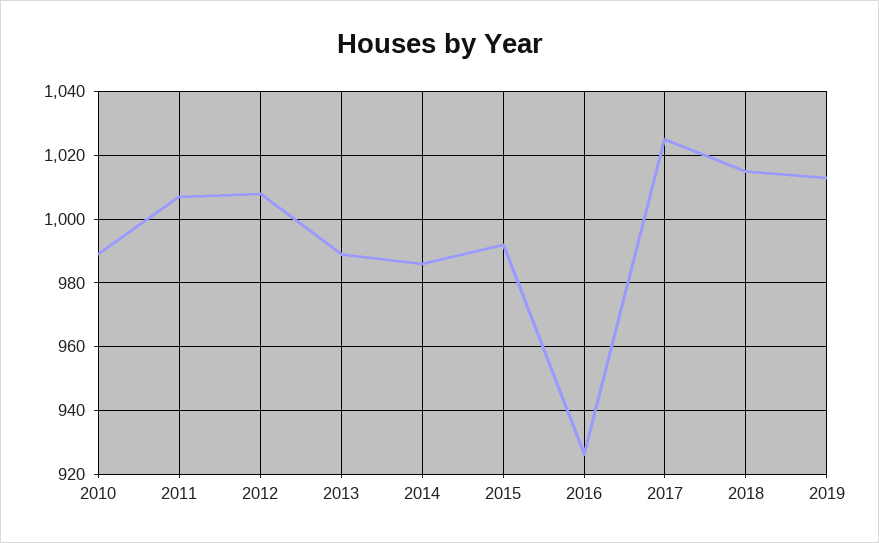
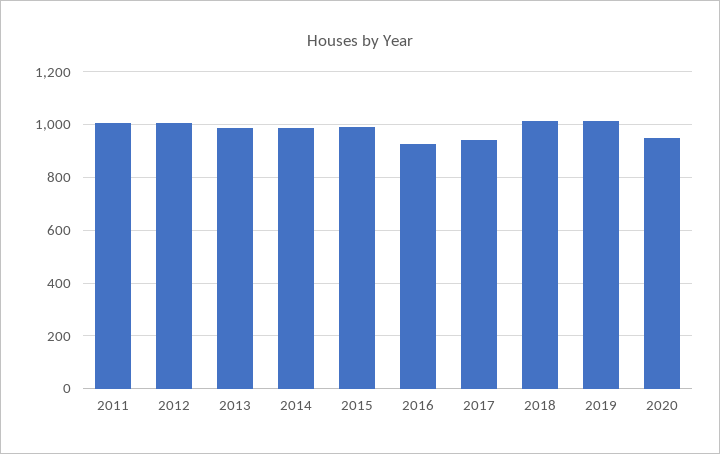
2010: 990 -> none
2017: 1025 -> 950
2020: none -> 950

